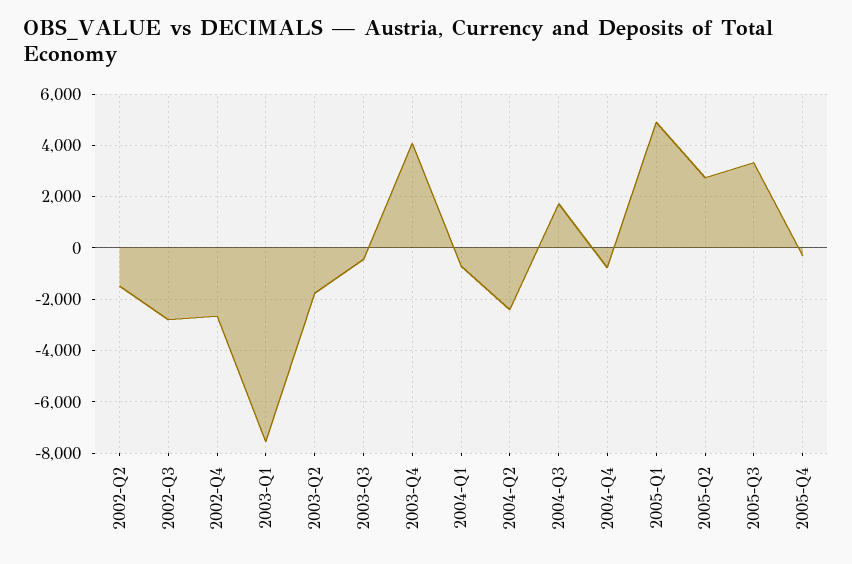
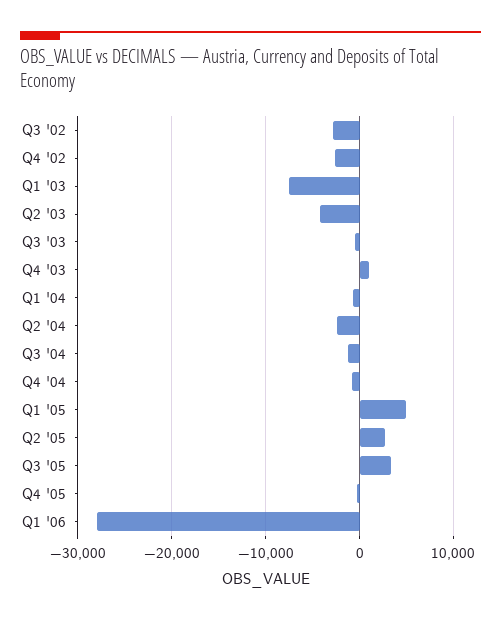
2002-Q2: -1500 -> none
2003-Q2: -1750 -> -4000
2003-Q4: 4000 -> 1000
2004-Q3: 1750 -> -1000
Q1 '06: none -> -28000

